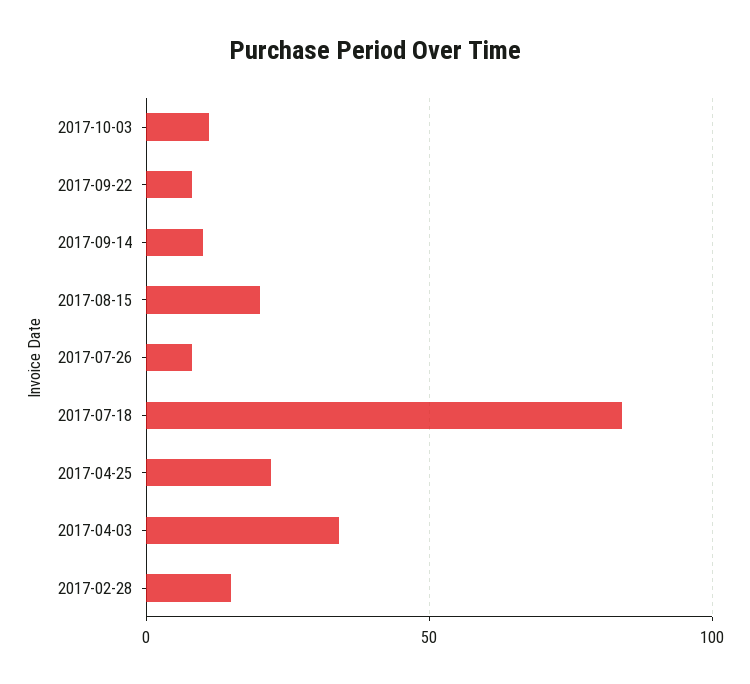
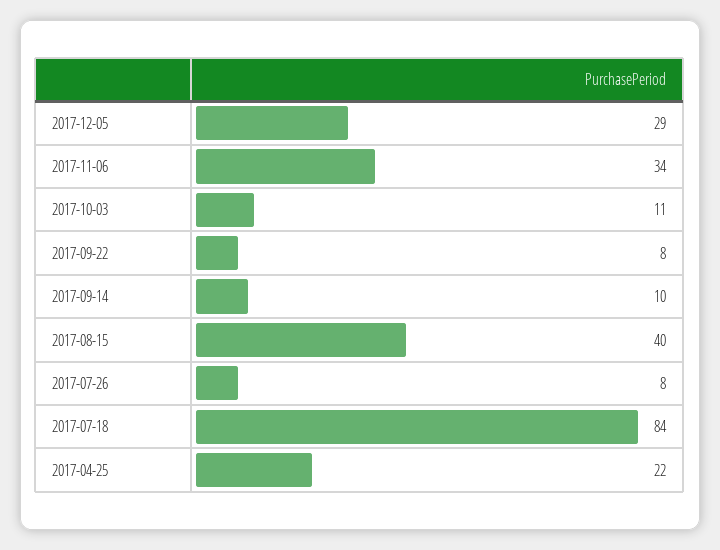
2017-08-15: 20 -> 40
2017-04-03: 35 -> none
2017-02-28: 15 -> none
2017-12-05: none -> 29
2017-11-06: none -> 34

